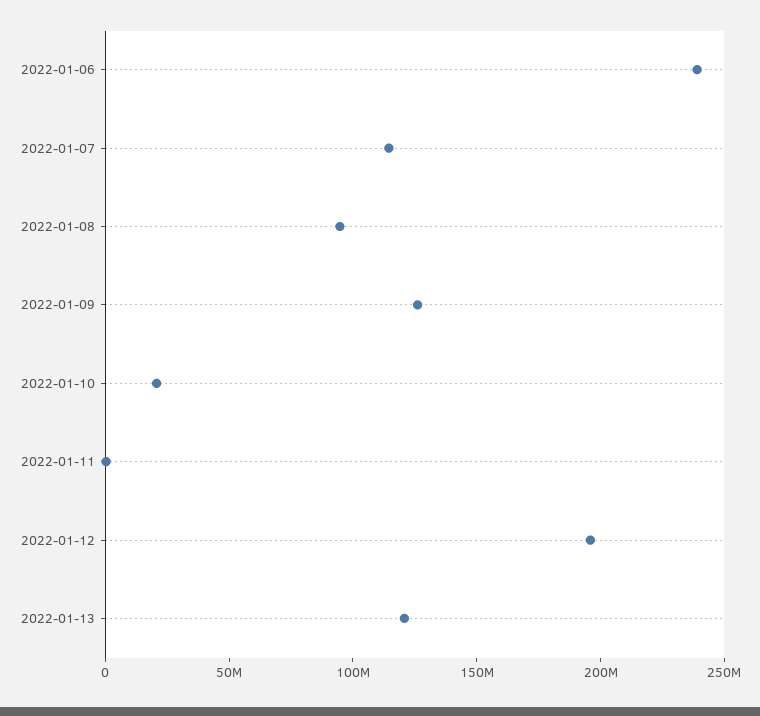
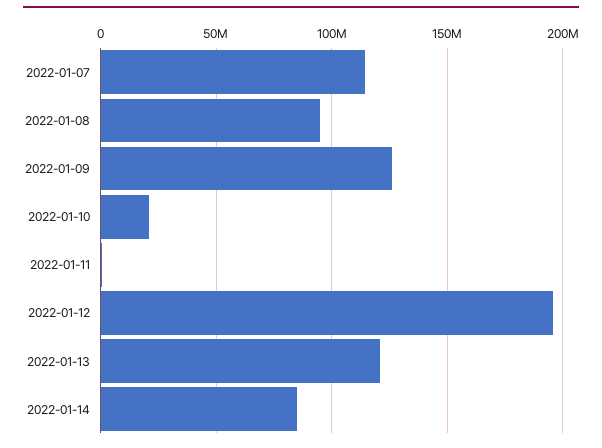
2022-01-06: 240000000 -> none
2022-01-14: none -> 85000000

